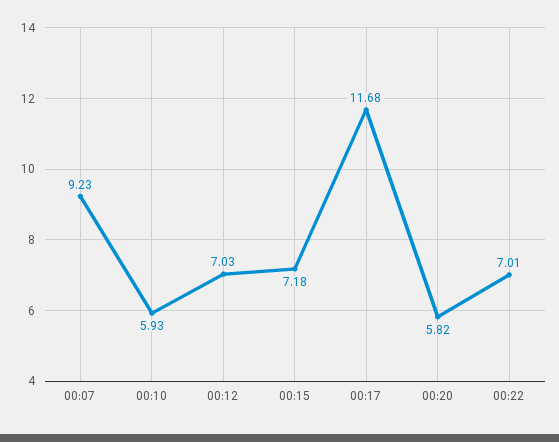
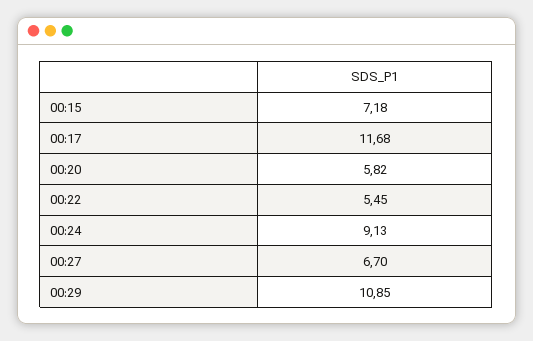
00:07: 9.23 -> none
00:10: 5.93 -> none
00:12: 7.03 -> none
00:22: 7.01 -> 5.45
00:24: none -> 9.13
00:27: none -> 6.7
00:29: none -> 10.85

